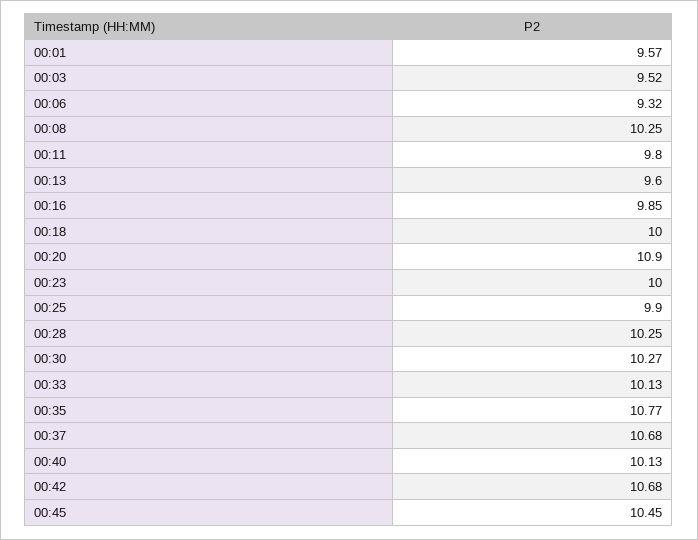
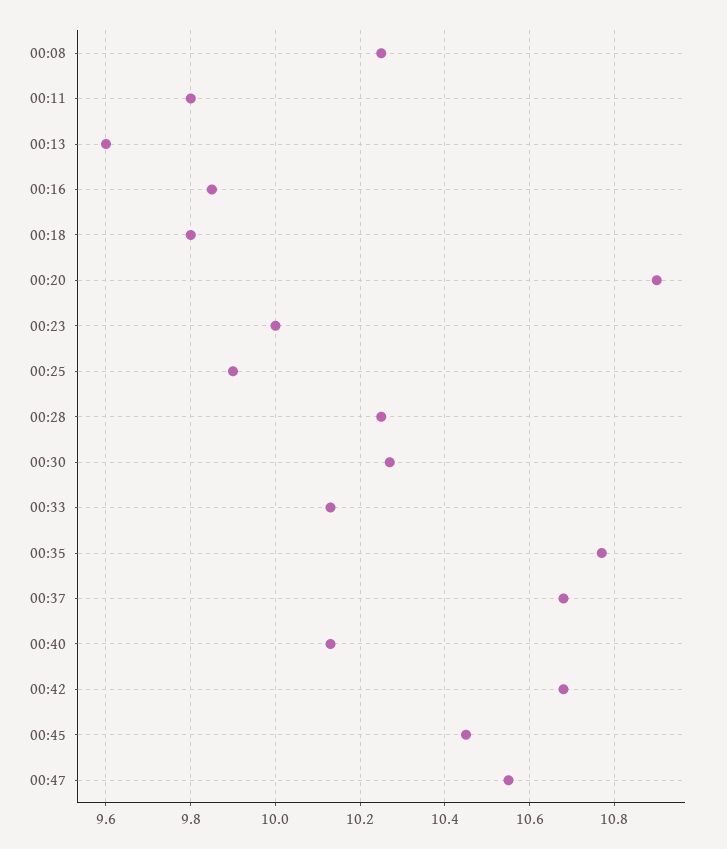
00:01: 9.57 -> none
00:03: 9.52 -> none
00:06: 9.32 -> none
00:18: 10 -> 9.8
00:47: none -> 10.55

